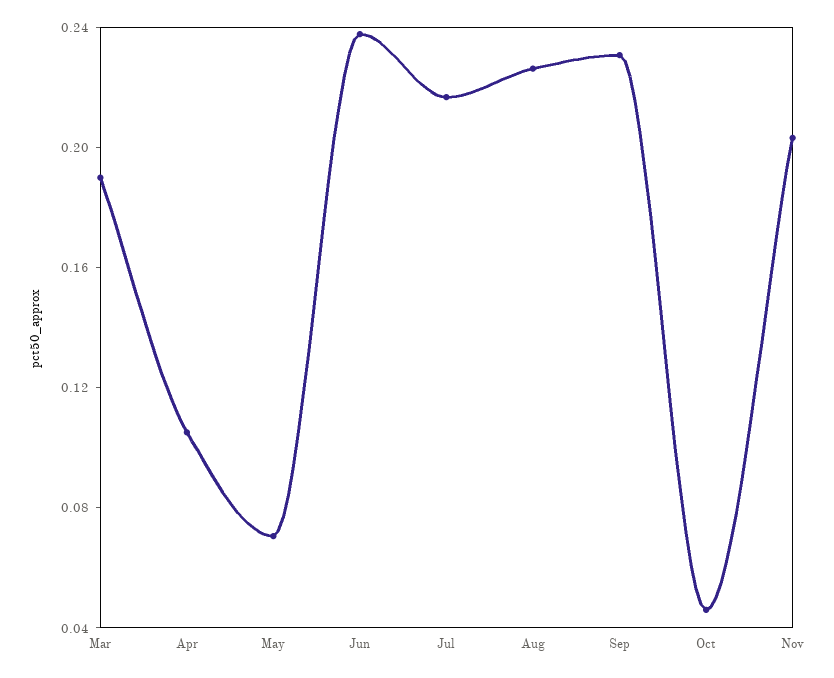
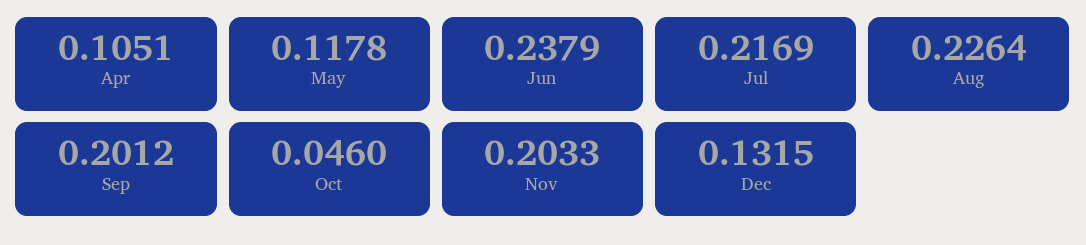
Mar: 0.19 -> none
May: 0.07 -> 0.1178
Sep: 0.23 -> 0.2012
Dec: none -> 0.1315

